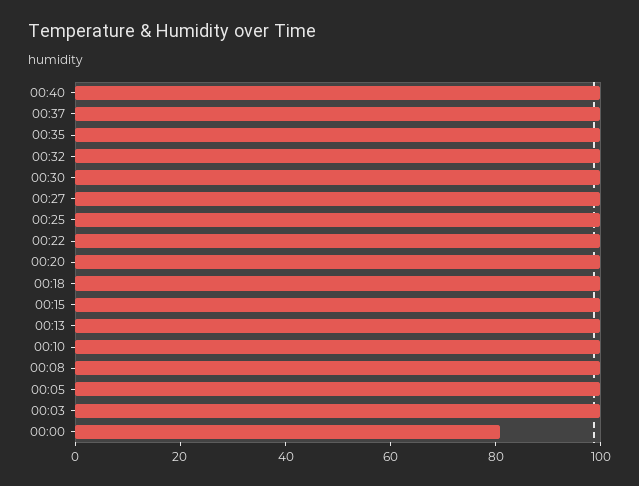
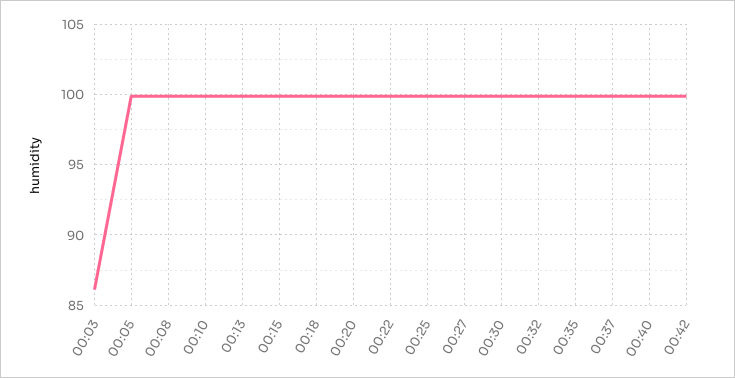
00:03: 100 -> 86
00:00: 80 -> none
00:42: none -> 100

